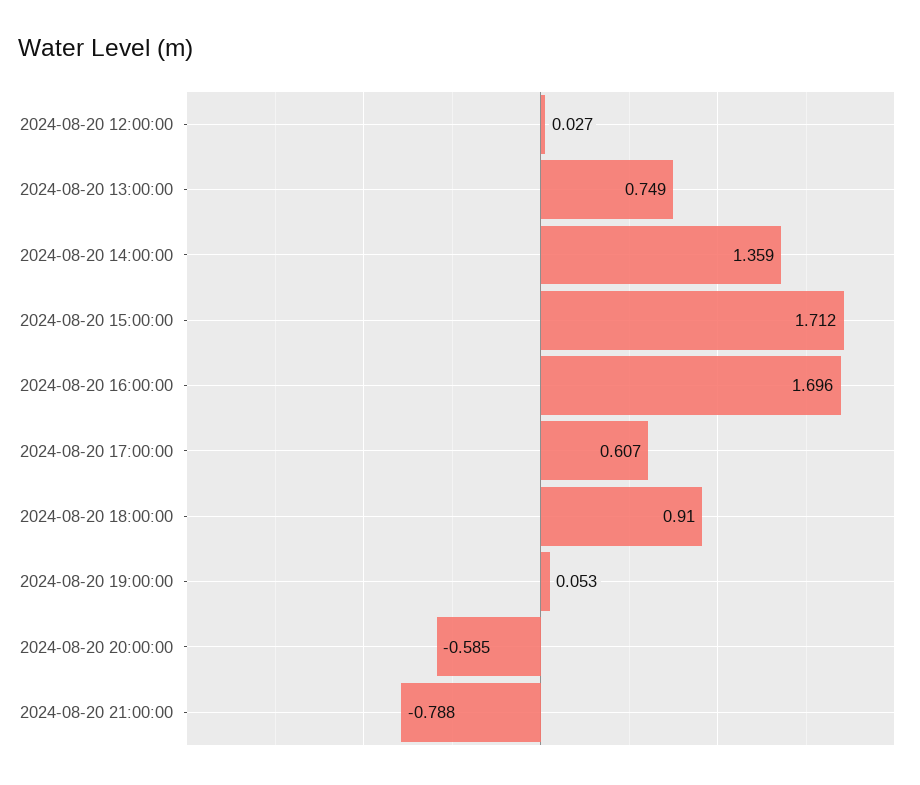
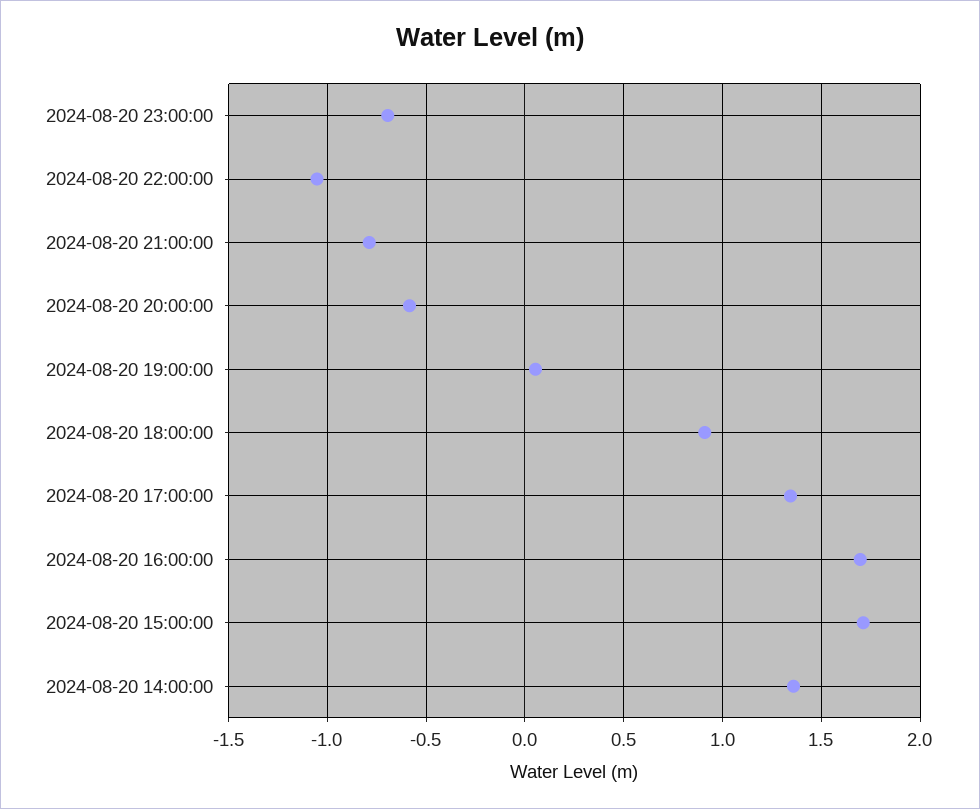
2024-08-20 12:00:00: 0.027 -> none
2024-08-20 13:00:00: 0.749 -> none
2024-08-20 17:00:00: 0.607 -> 1.35
2024-08-20 23:00:00: none -> -0.7
2024-08-20 22:00:00: none -> -1.05

